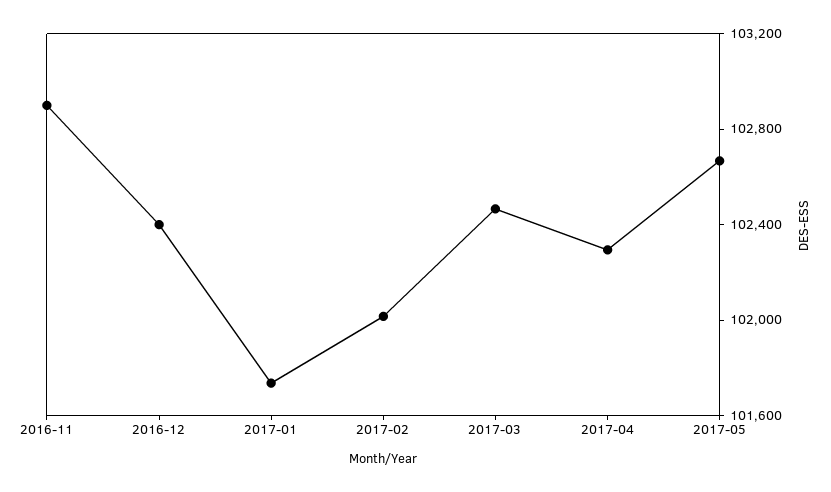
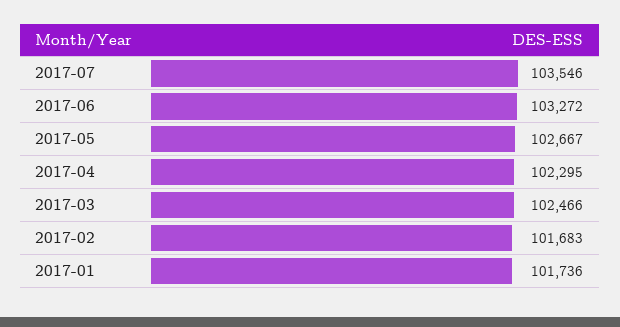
2016-11: 102900 -> none
2016-12: 102400 -> none
2017-02: 102000 -> 101683
2017-07: none -> 103546
2017-06: none -> 103272

